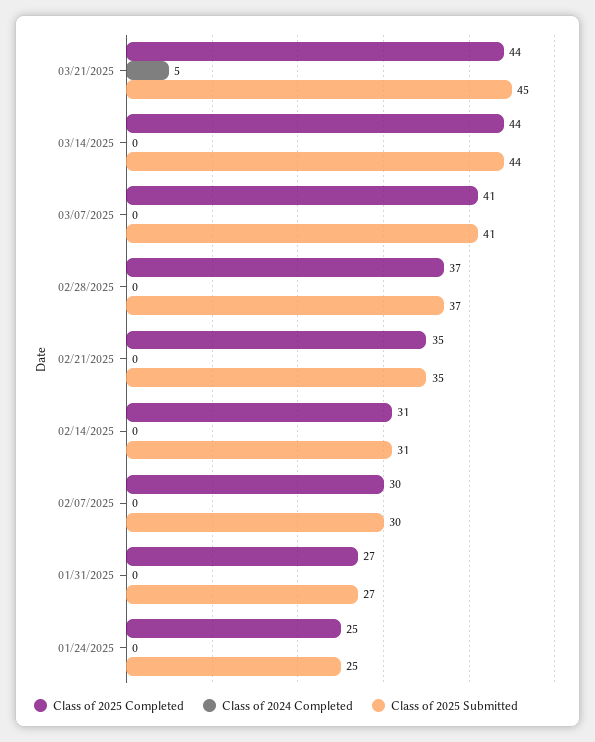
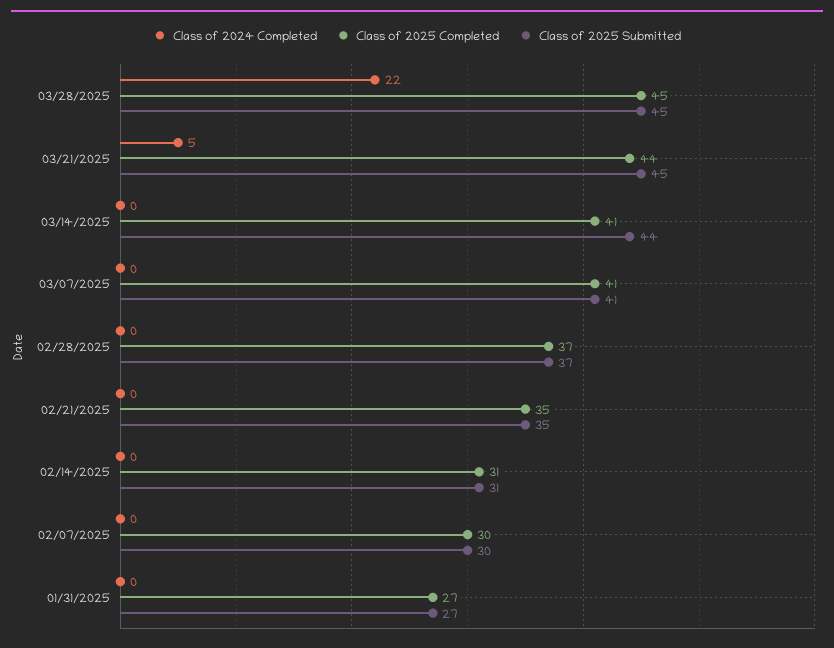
Class of 2025 Completed, 03/14/2025: 44 -> 41
Class of 2025 Completed, 01/24/2025: 25 -> none
Class of 2024 Completed, 01/24/2025: 0 -> none
Class of 2025 Submitted, 01/24/2025: 25 -> none
Class of 2024 Completed, 03/28/2025: none -> 22
Class of 2025 Completed, 03/28/2025: none -> 45
Class of 2025 Submitted, 03/28/2025: none -> 45

